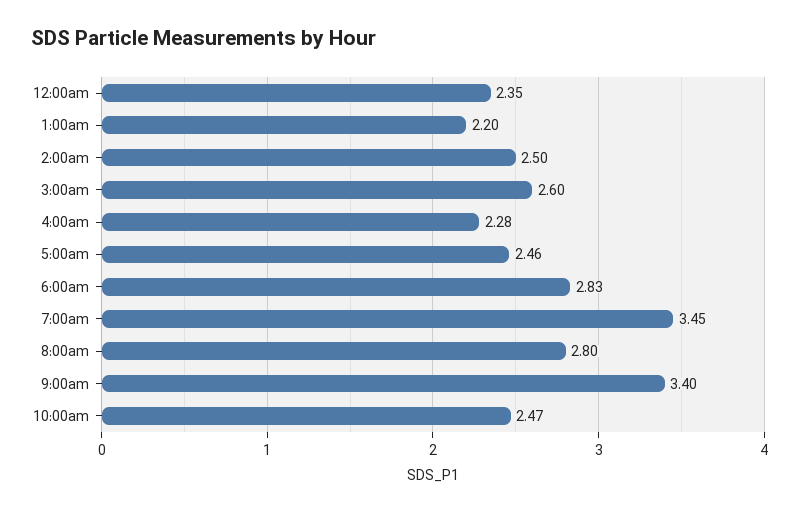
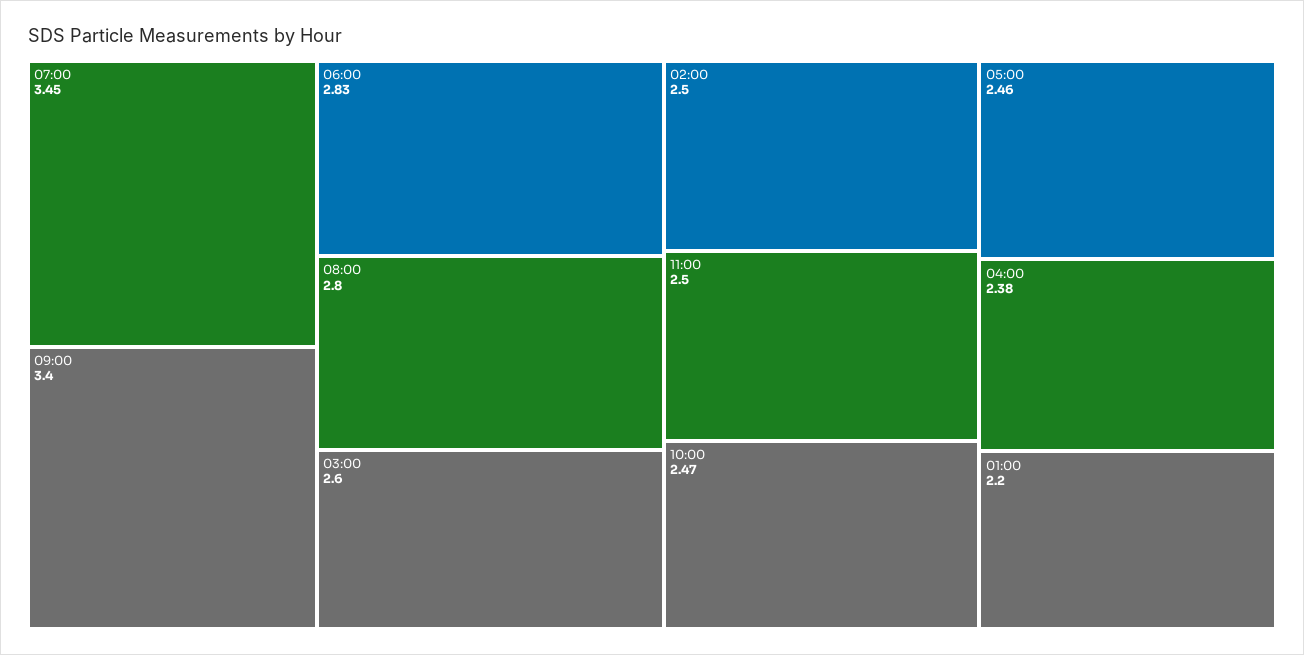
12:00am: 2.35 -> none
4:00am: 2.28 -> 2.38
11:00: none -> 2.5

